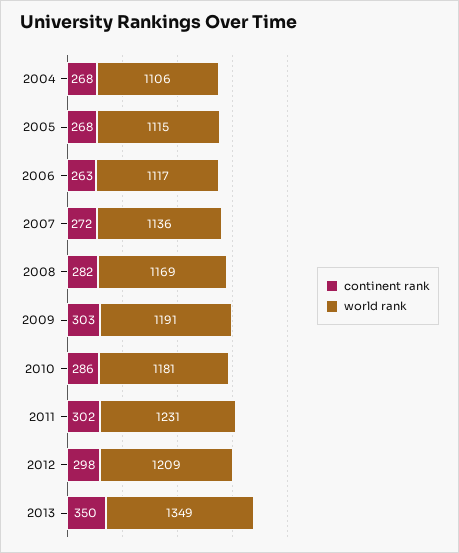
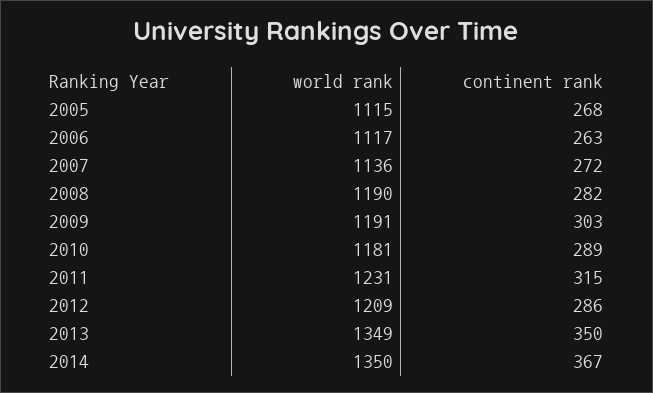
continent rank, 2004: 268 -> none
world rank, 2004: 1106 -> none
world rank, 2008: 1169 -> 1190
continent rank, 2010: 286 -> 289
continent rank, 2011: 302 -> 315
continent rank, 2012: 298 -> 286
world rank, 2014: none -> 1350
continent rank, 2014: none -> 367

